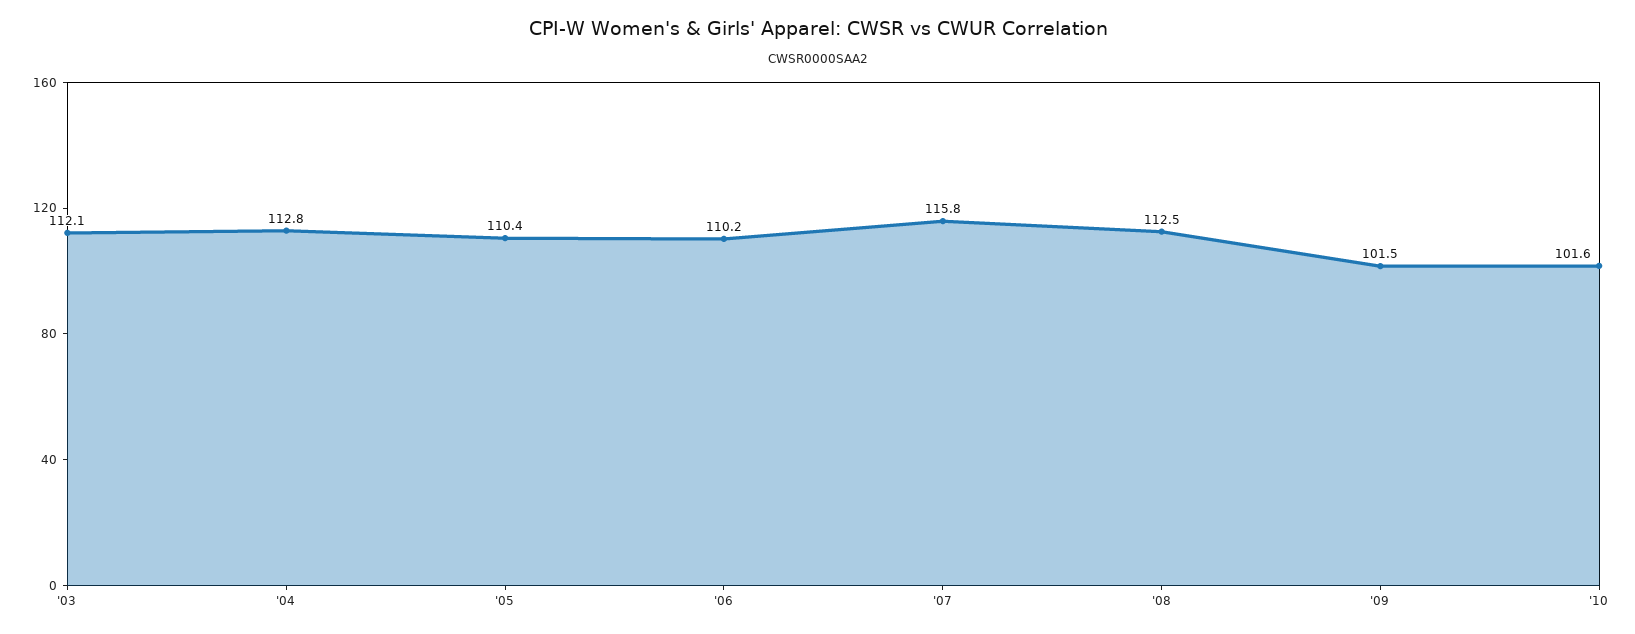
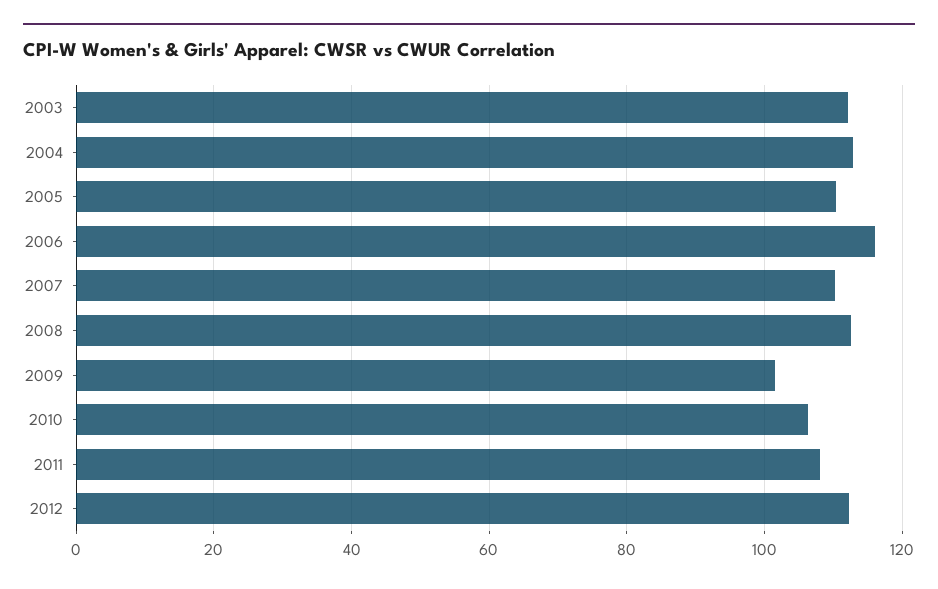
'06: 110.2 -> 116
'07: 115.8 -> 110
'10: 101.6 -> 106
2011: none -> 108
2012: none -> 112

